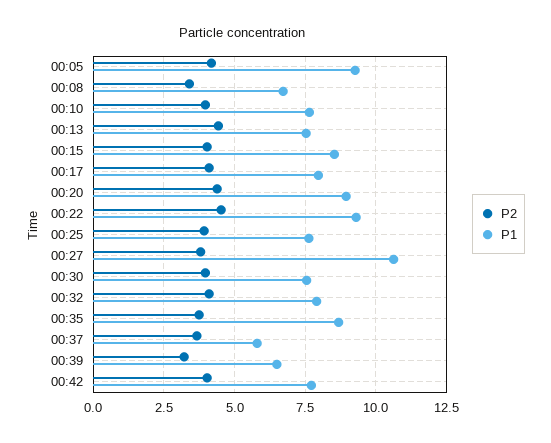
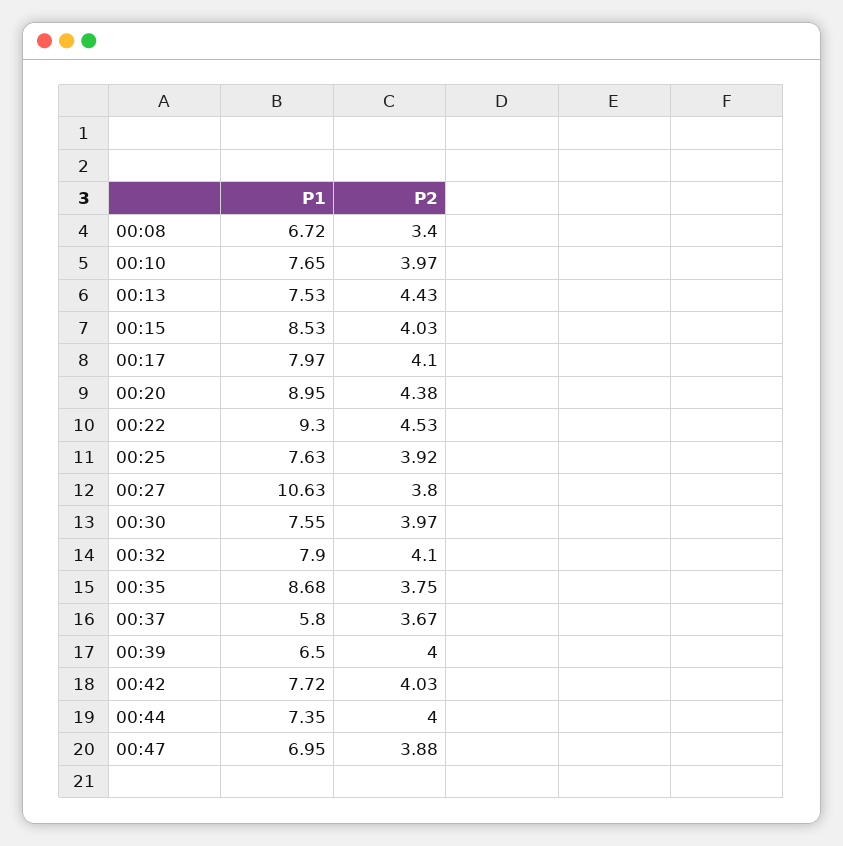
P2, 00:05: 4.25 -> none
P1, 00:05: 9.25 -> none
P2, 00:39: 3.25 -> 4
P1, 00:44: none -> 7.35
P2, 00:44: none -> 4
P1, 00:47: none -> 6.95
P2, 00:47: none -> 3.88

